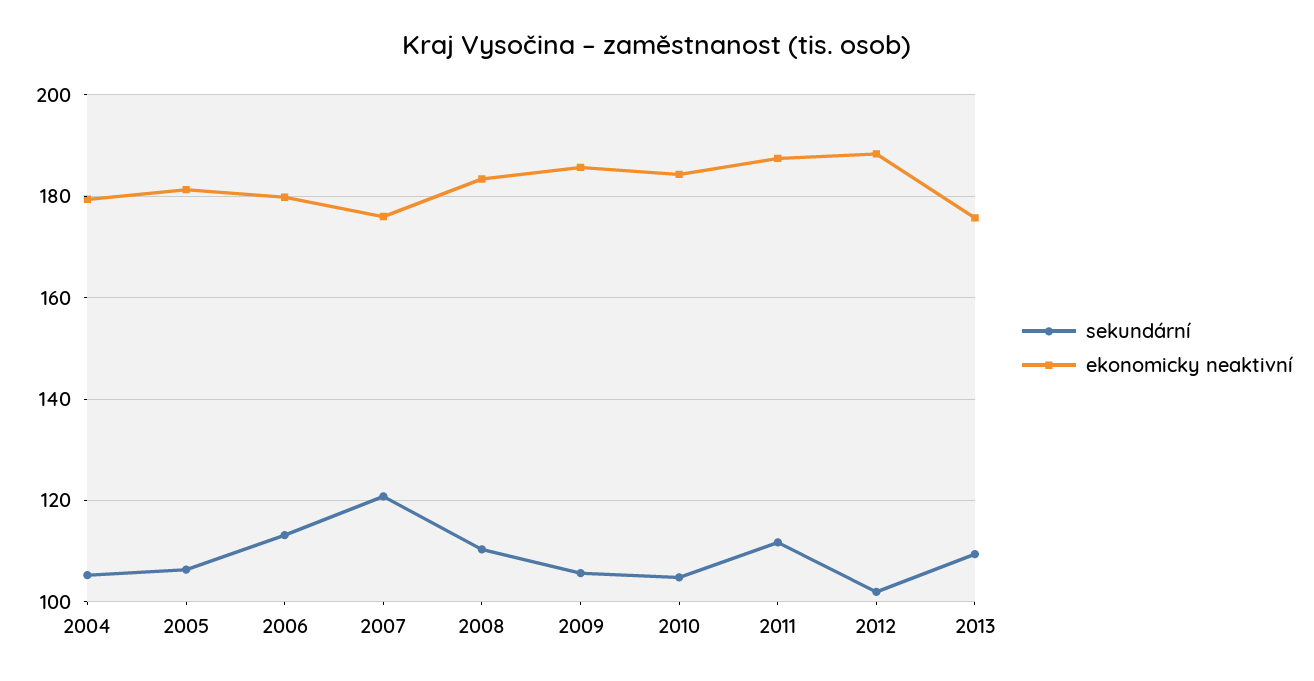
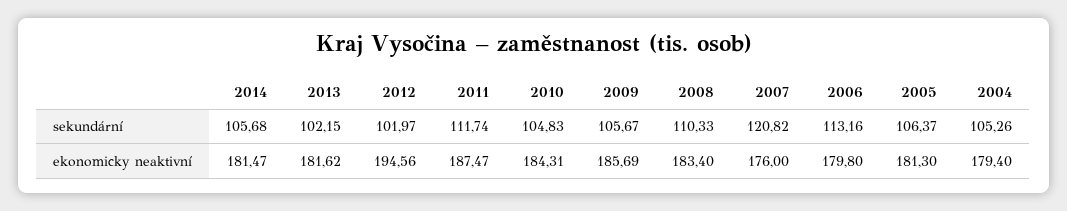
ekonomicky neaktivní, 2012: 188 -> 194.56
sekundární, 2013: 110 -> 102.15
ekonomicky neaktivní, 2013: 176 -> 181.62
sekundární, 2014: none -> 105.68
ekonomicky neaktivní, 2014: none -> 181.47

